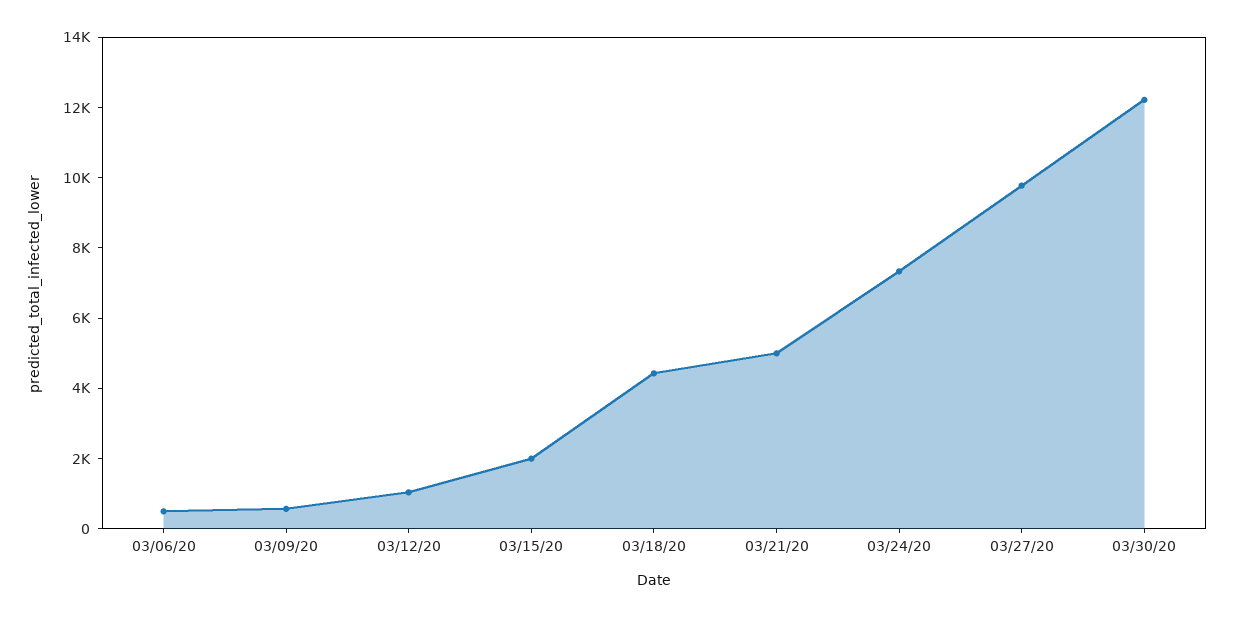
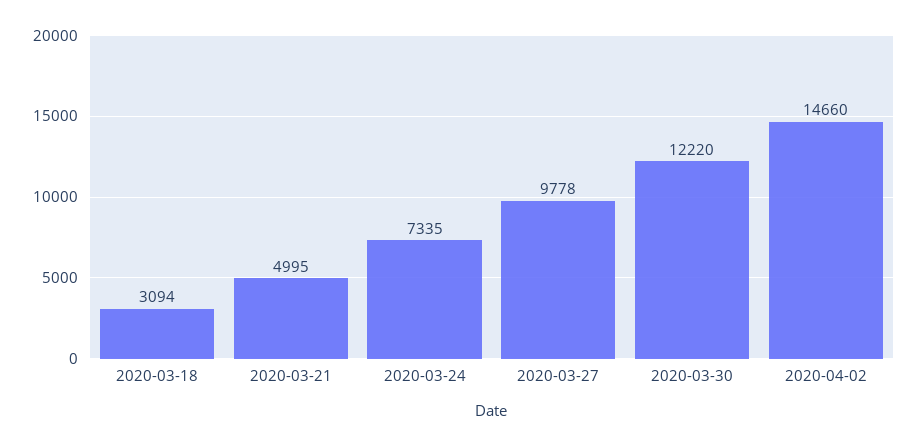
03/06/20: 500 -> none
03/09/20: 500 -> none
03/12/20: 1000 -> none
03/15/20: 2000 -> none
03/18/20: 4500 -> 3094
2020-04-02: none -> 14660

